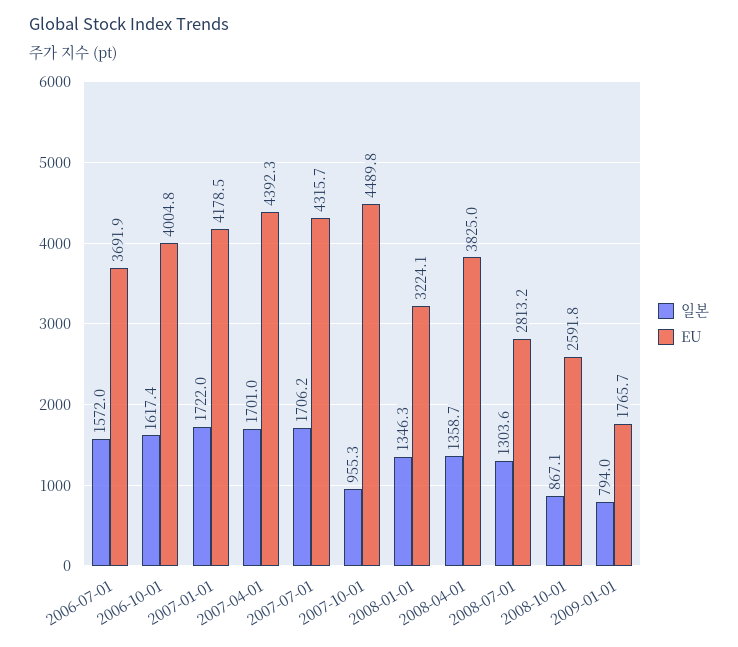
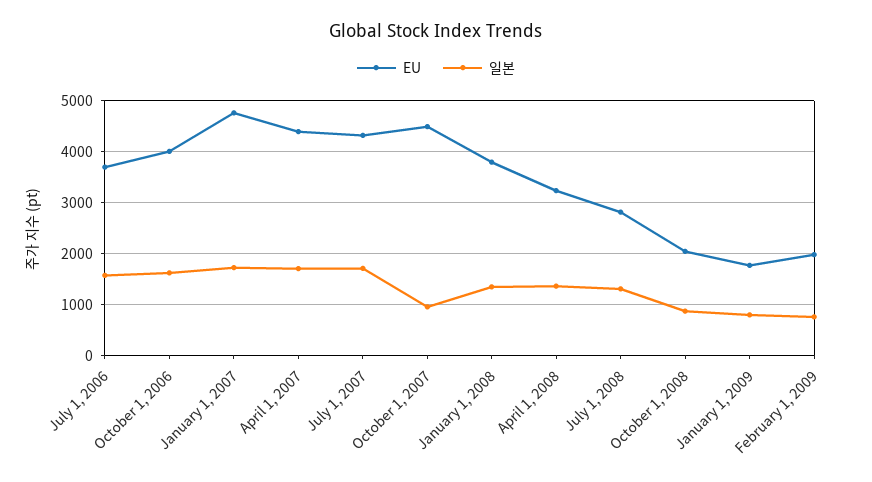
EU, 2007-01-01: 4178.5 -> 4800
EU, 2008-01-01: 3224.1 -> 3800
EU, 2008-04-01: 3825 -> 3200
EU, 2008-10-01: 2591.8 -> 2000
EU, February 1, 2009: none -> 2000
일본, February 1, 2009: none -> 800

